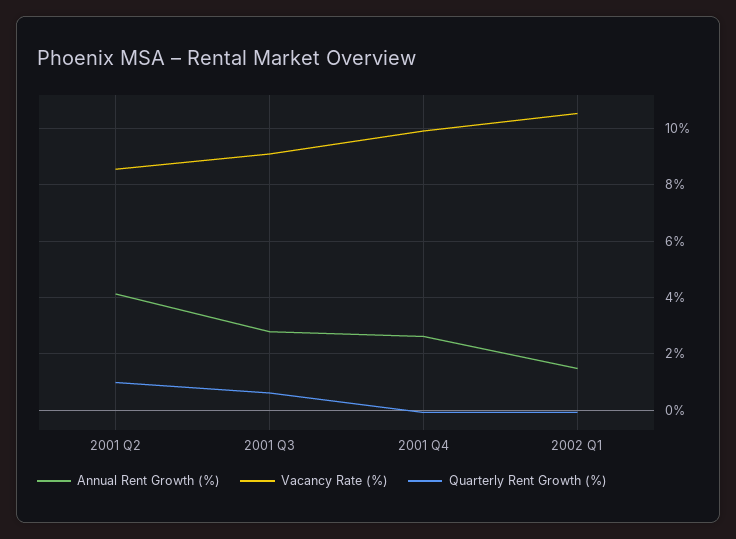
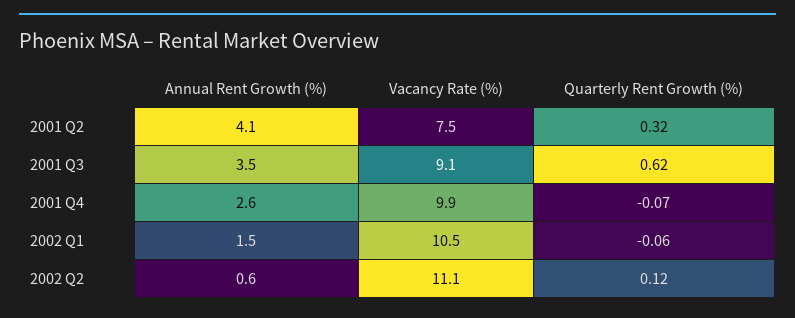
Vacancy Rate (%), 2001 Q2: 8.5 -> 7.5
Quarterly Rent Growth (%), 2001 Q2: 1 -> 0.32
Annual Rent Growth (%), 2001 Q3: 2.75 -> 3.5
Annual Rent Growth (%), 2002 Q2: none -> 0.6
Vacancy Rate (%), 2002 Q2: none -> 11.1
Quarterly Rent Growth (%), 2002 Q2: none -> 0.12

